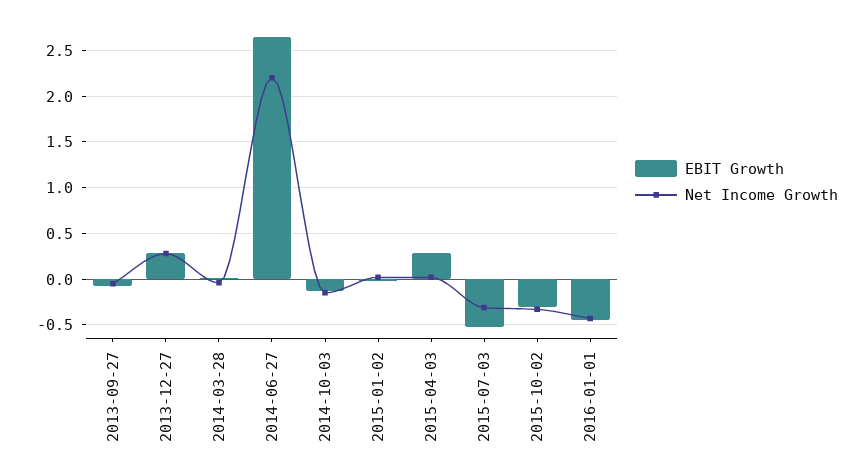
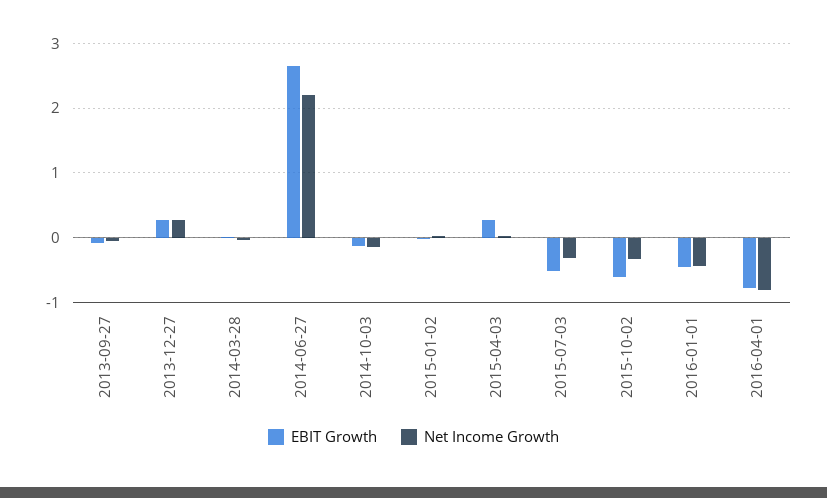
EBIT Growth, 2015-10-02: -0.3 -> -0.6
EBIT Growth, 2016-04-01: none -> -0.8
Net Income Growth, 2016-04-01: none -> -0.8

